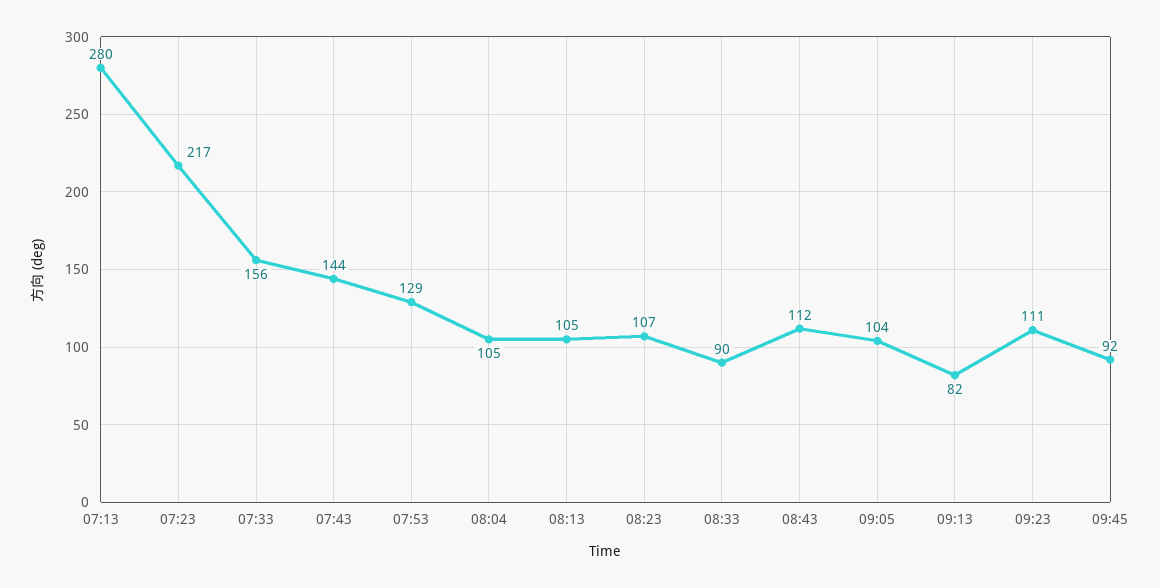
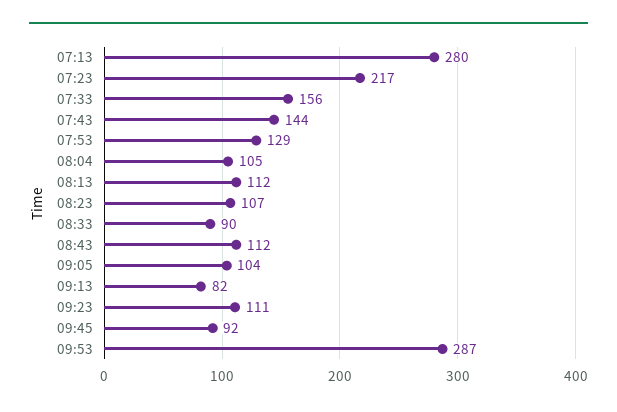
08:13: 105 -> 112
09:53: none -> 287

